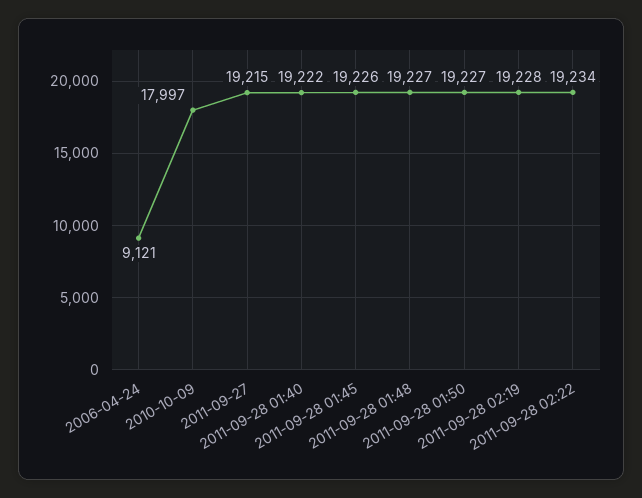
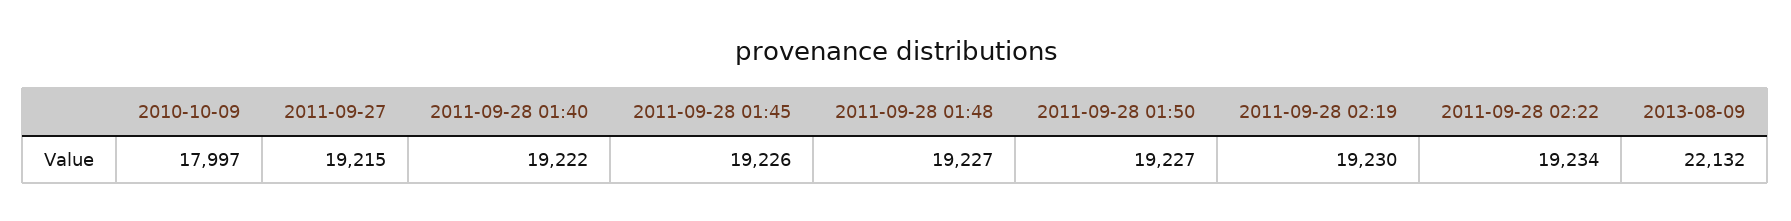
2006-04-24: 9121 -> none
2011-09-28 02:19: 19228 -> 19230
2013-08-09: none -> 22132

